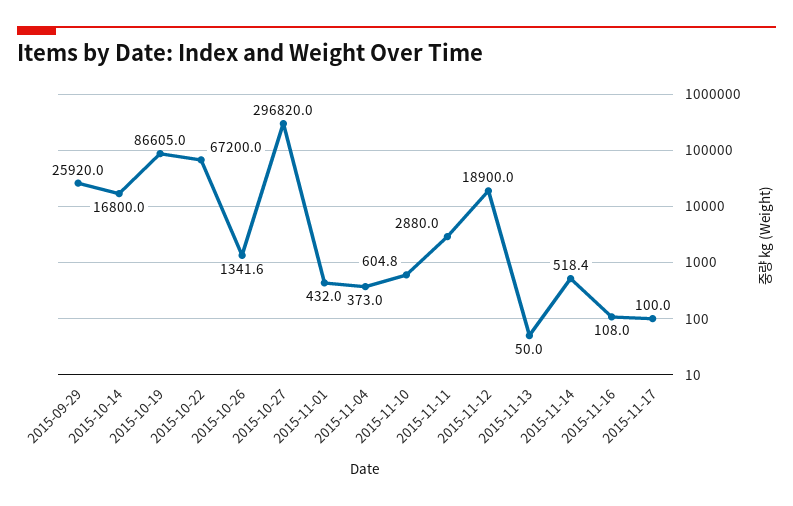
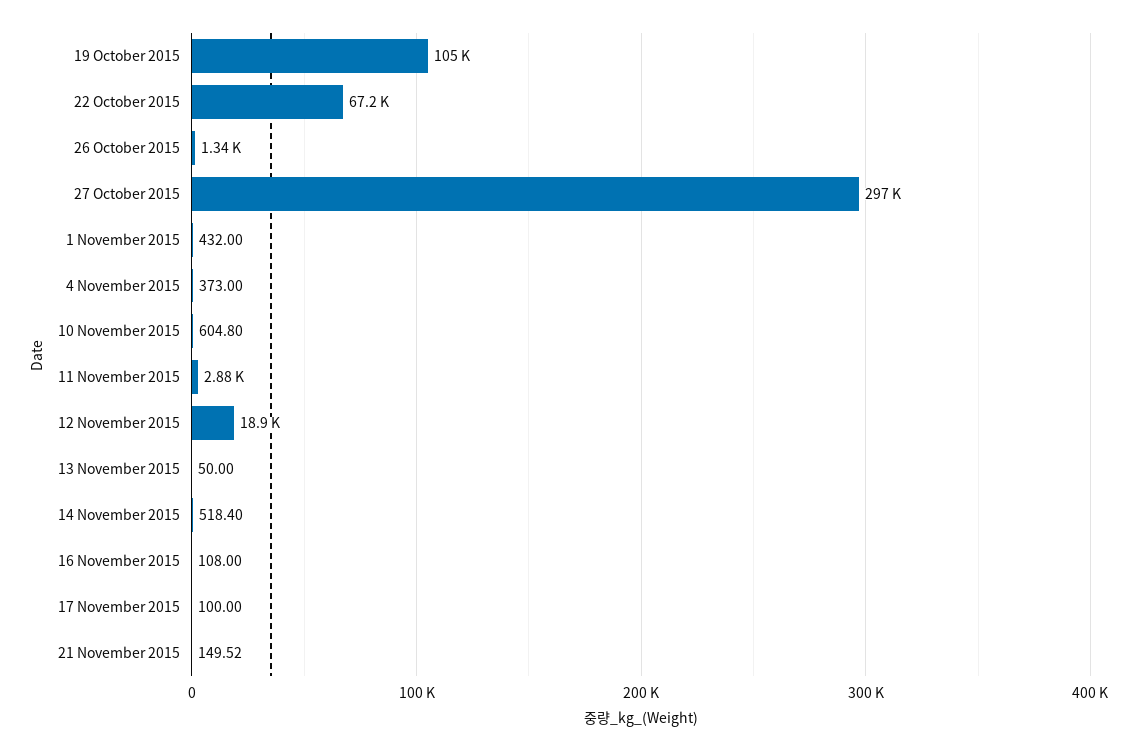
2015-09-29: 25920 -> none
2015-10-14: 16800 -> none
2015-10-19: 86605 -> 105000
21 November 2015: none -> 149.52

